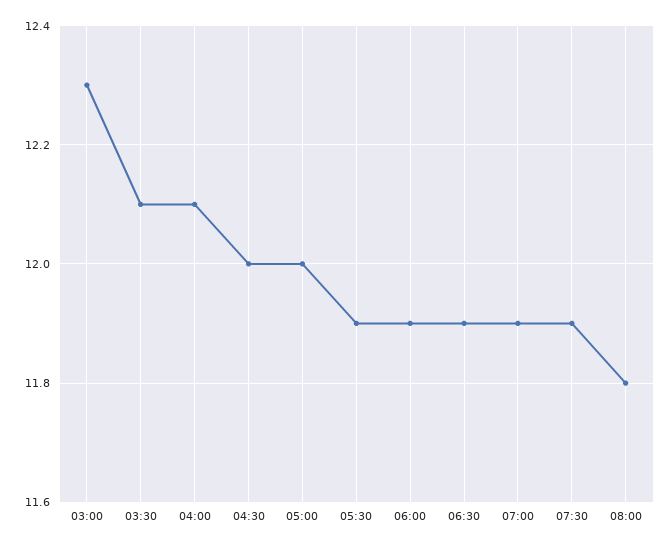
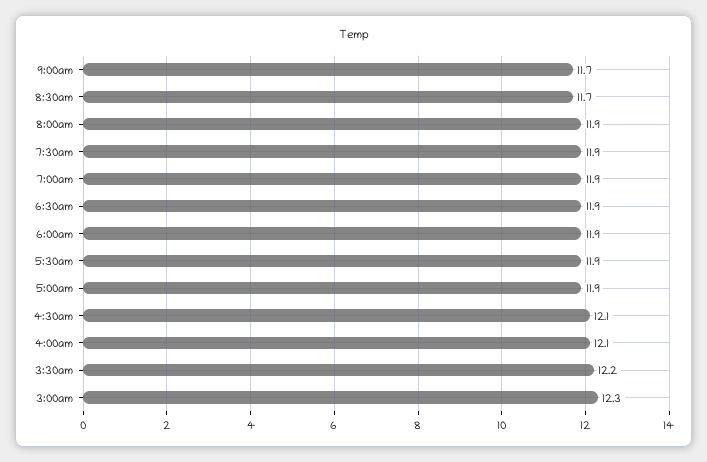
03:30: 12.1 -> 12.2
04:30: 12 -> 12.1
05:00: 12 -> 11.9
08:00: 11.8 -> 11.9
9:00am: none -> 11.7
8:30am: none -> 11.7

